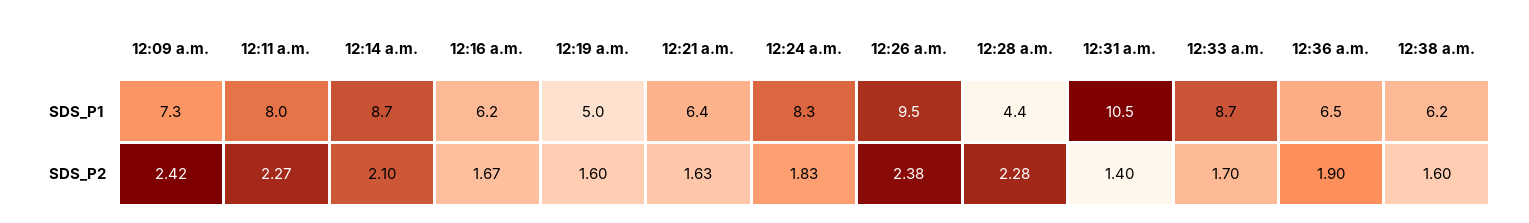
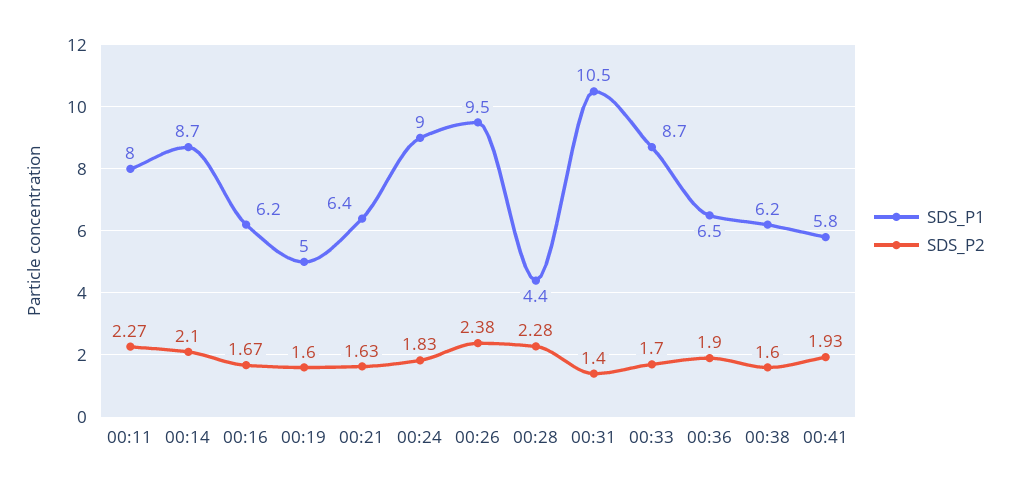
SDS_P1, 12:09 a.m.: 7.3 -> none
SDS_P1, 12:24 a.m.: 8.3 -> 9
SDS_P2, 12:09 a.m.: 2.42 -> none
SDS_P1, 00:41: none -> 5.8
SDS_P2, 00:41: none -> 1.93

